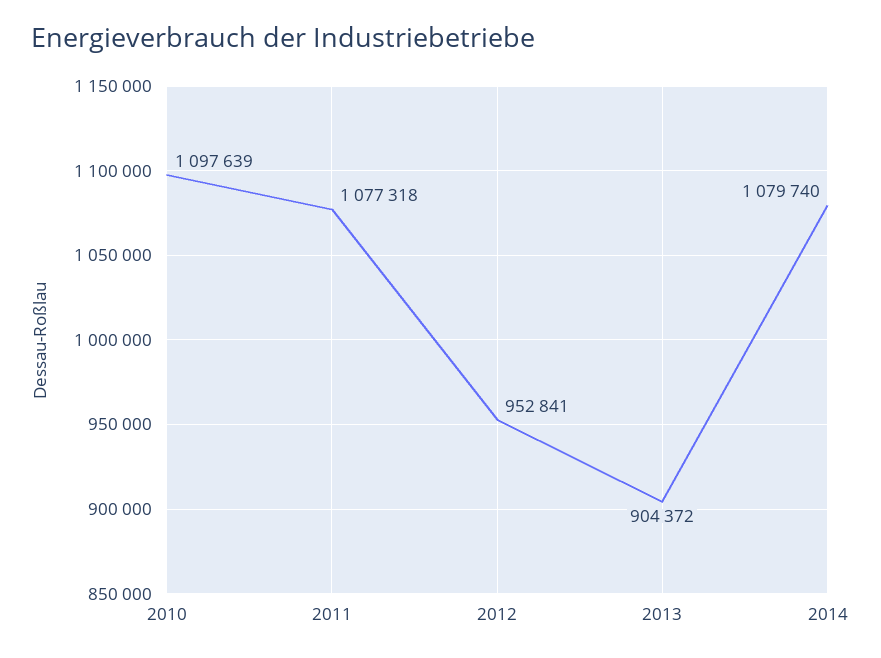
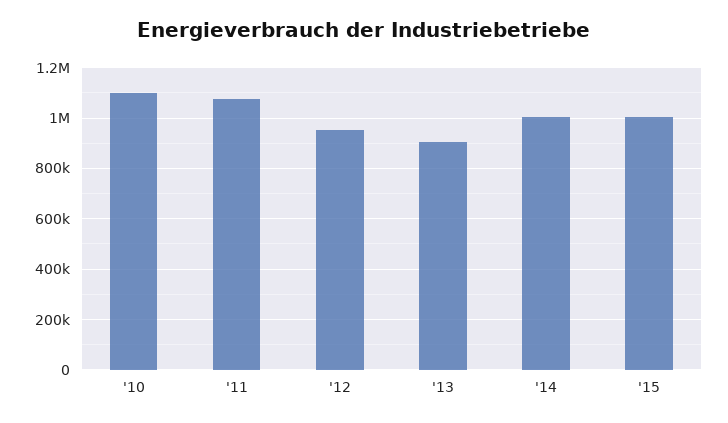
2014: 1079740 -> 1000000
'15: none -> 1000000

